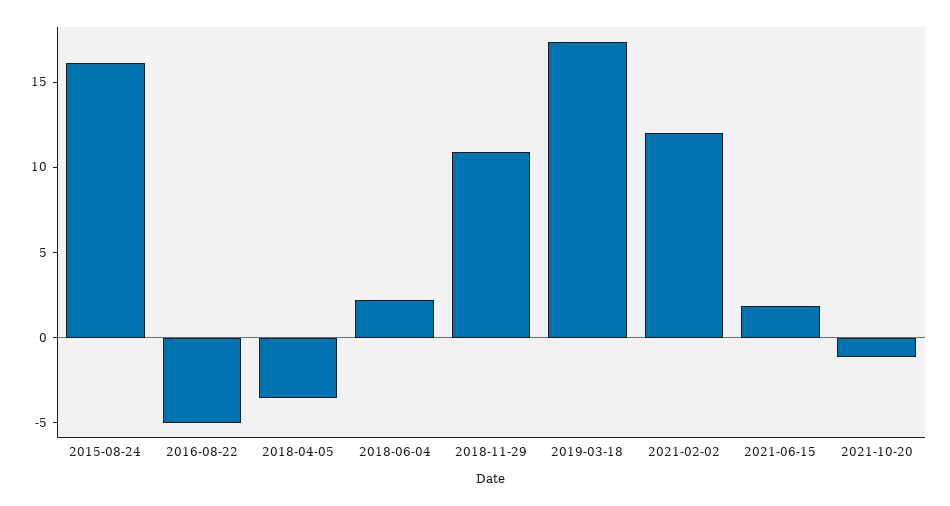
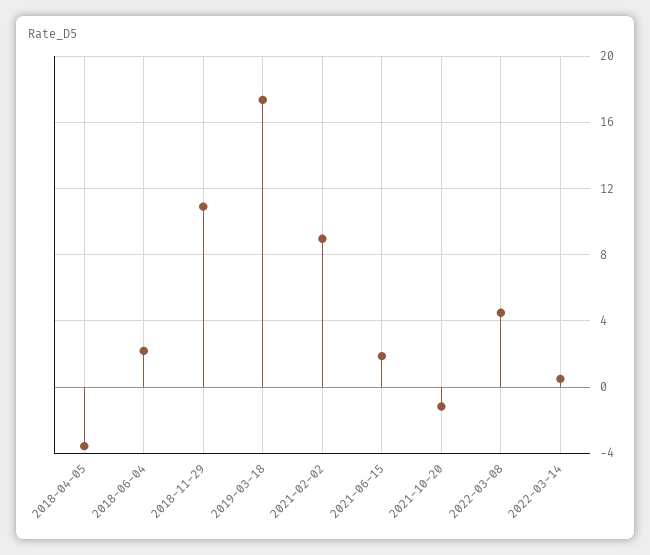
2015-08-24: 16 -> none
2016-08-22: -5 -> none
2021-02-02: 12 -> 9
2022-03-08: none -> 4.5
2022-03-14: none -> 0.5

